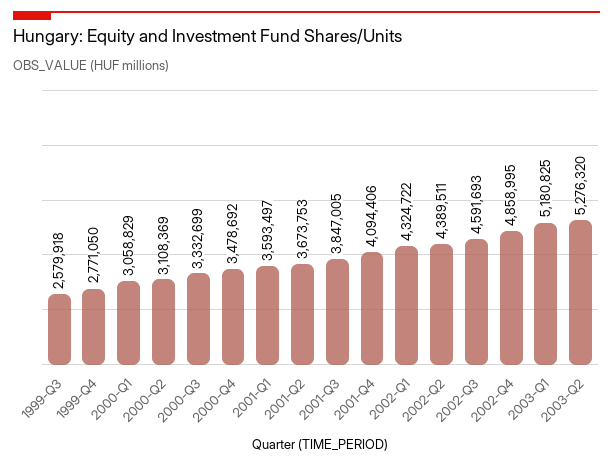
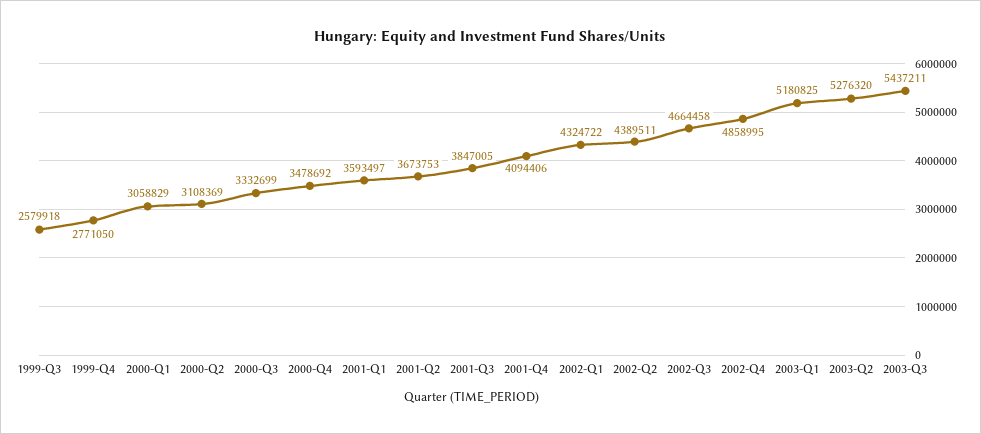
2002-Q3: 4591693 -> 4664458
2003-Q3: none -> 5437211

